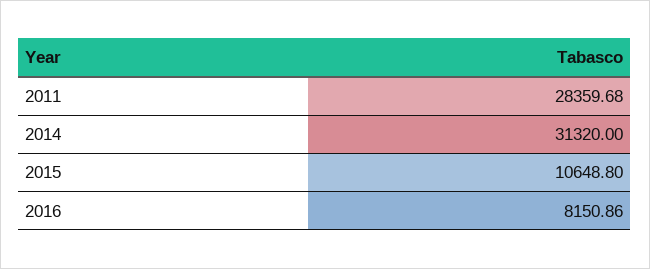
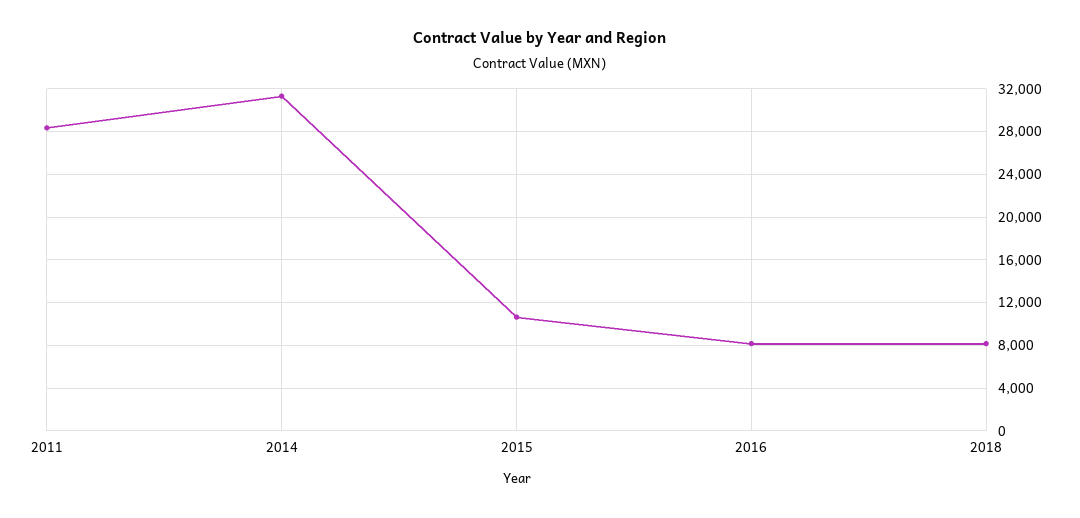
2018: none -> 8000

